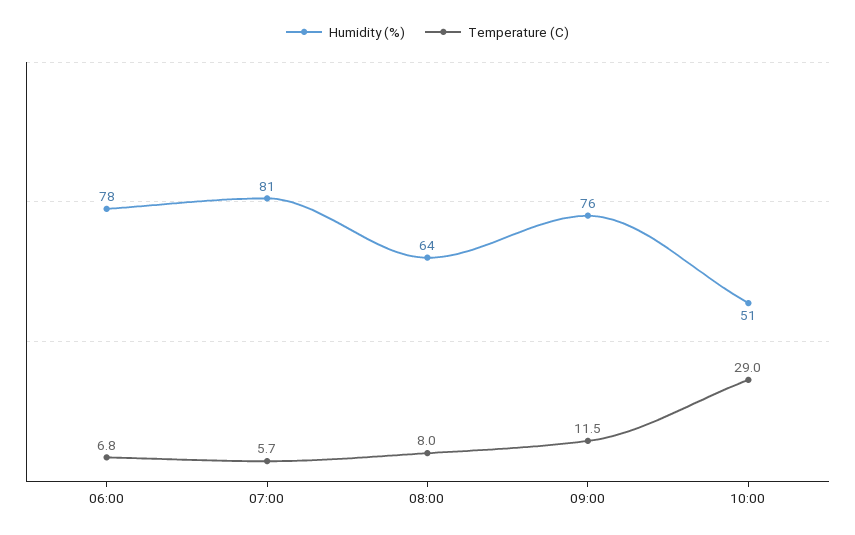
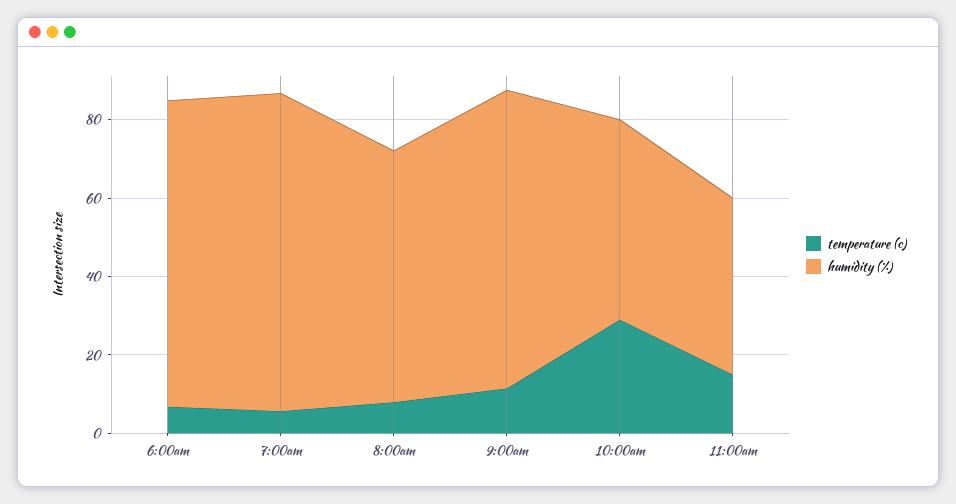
Temperature (C), 11:00am: none -> 15
Humidity (%), 11:00am: none -> 45

